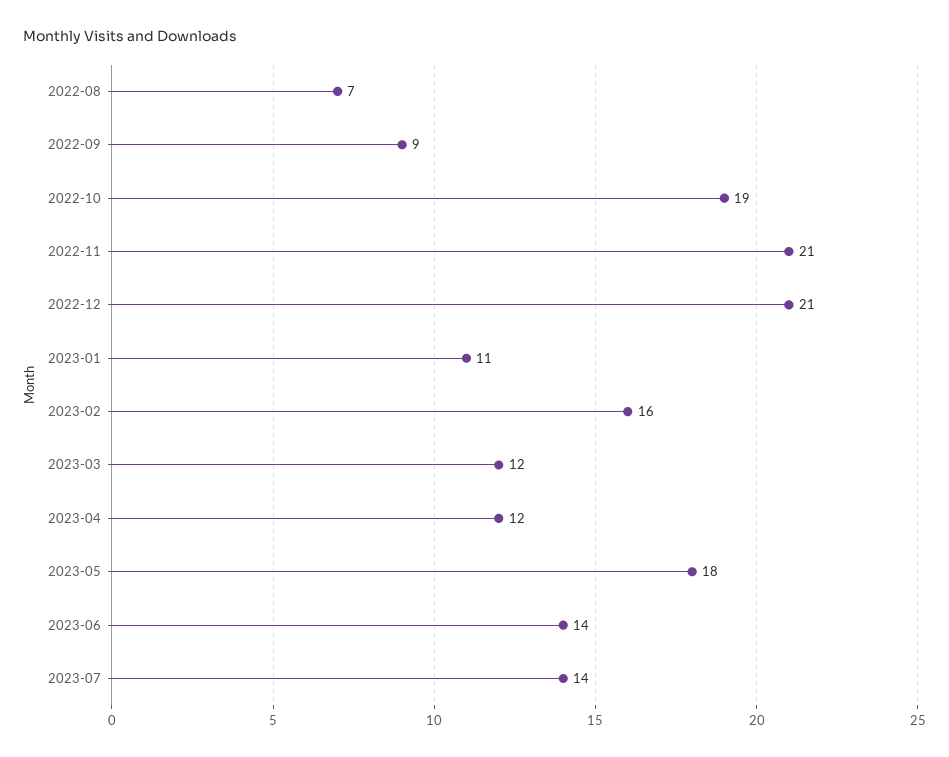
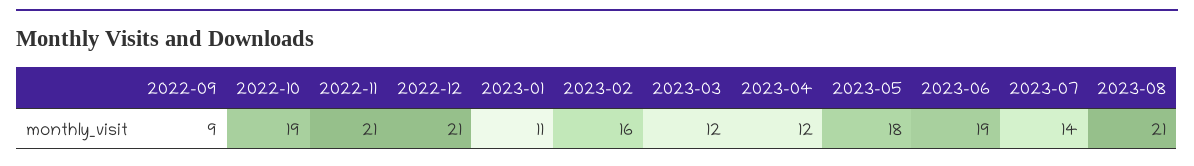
2022-08: 7 -> none
2023-06: 14 -> 19
2023-08: none -> 21

